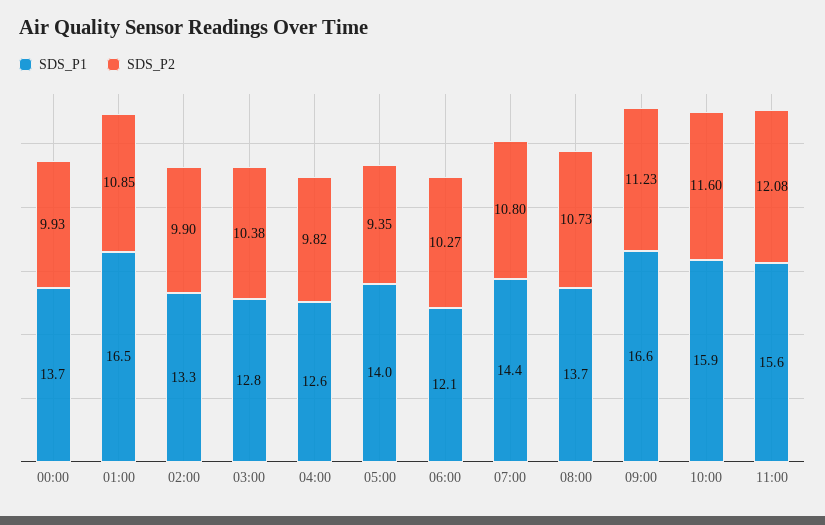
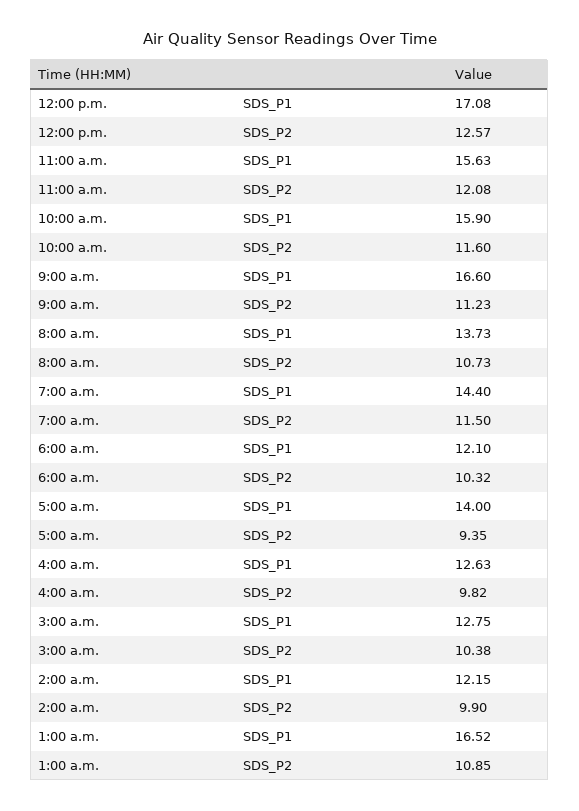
SDS_P1, 00:00: 13.7 -> none
SDS_P2, 00:00: 9.93 -> none
SDS_P1, 02:00: 13.3 -> 12.15
SDS_P2, 06:00: 10.27 -> 10.32
SDS_P2, 07:00: 10.8 -> 11.5
SDS_P1, 12:00 p.m.: none -> 17.08
SDS_P2, 12:00 p.m.: none -> 12.57

